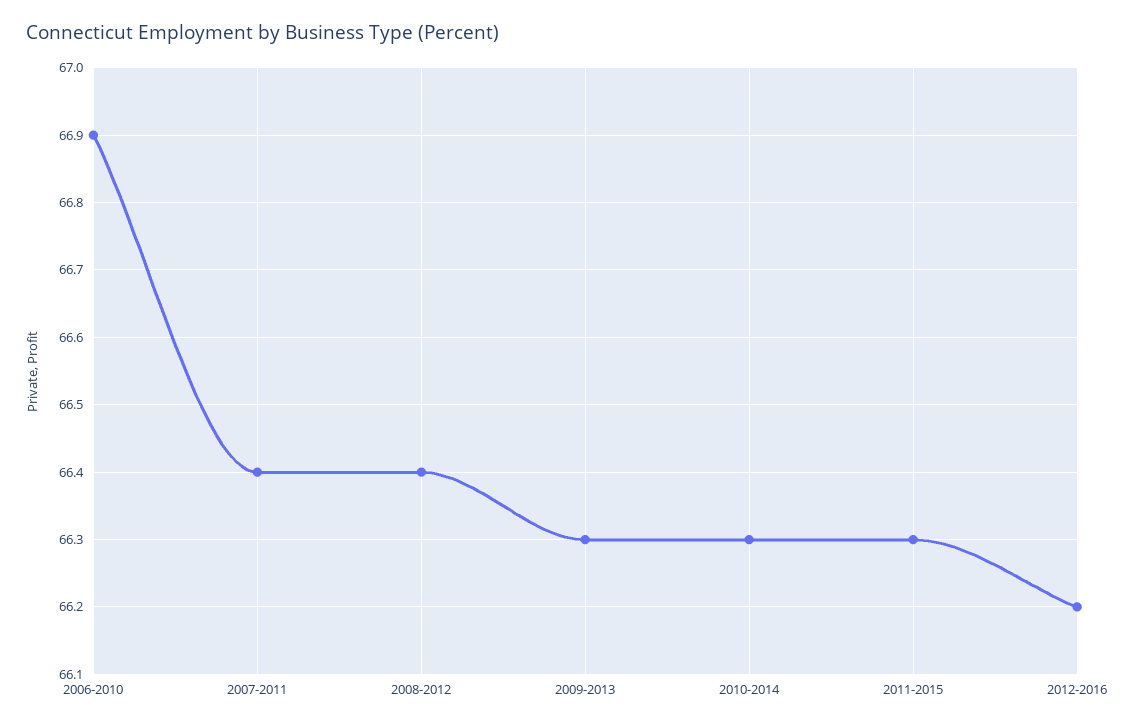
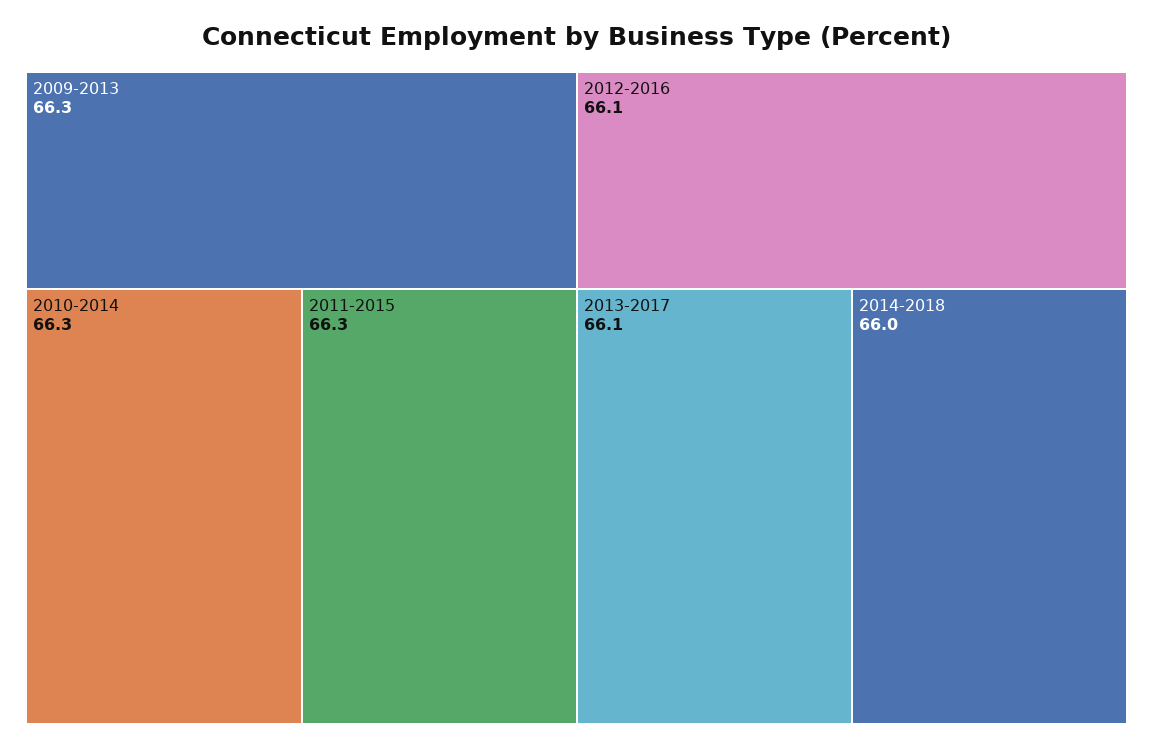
2006-2010: 66.9 -> none
2007-2011: 66.4 -> none
2008-2012: 66.4 -> none
2012-2016: 66.2 -> 66.1
2013-2017: none -> 66.1
2014-2018: none -> 66

